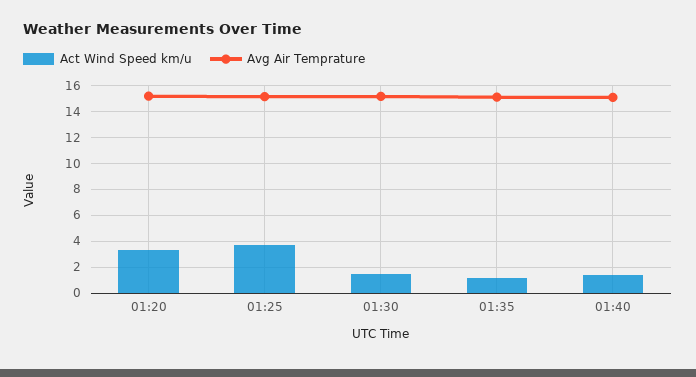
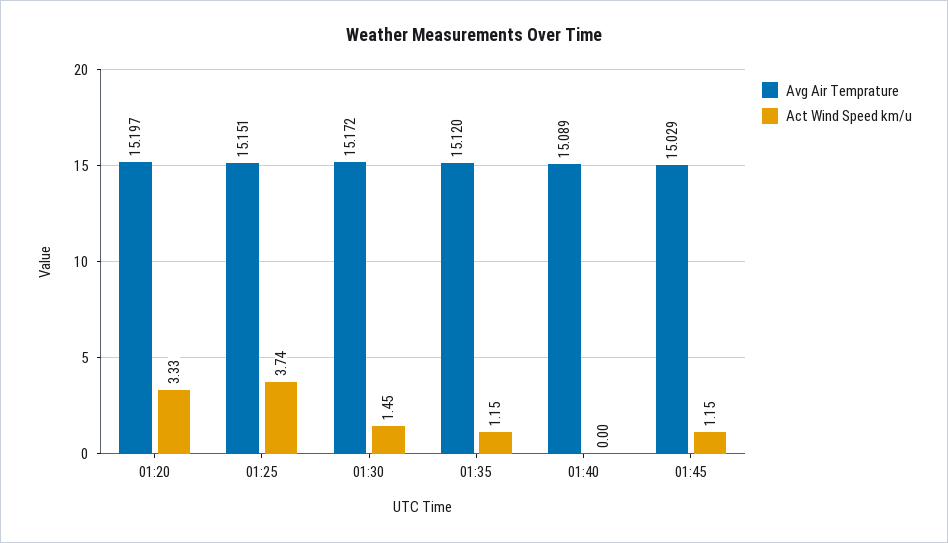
Act Wind Speed km/u, 01:40: 1.5 -> 0
Avg Air Temprature, 01:45: none -> 15.029
Act Wind Speed km/u, 01:45: none -> 1.15

